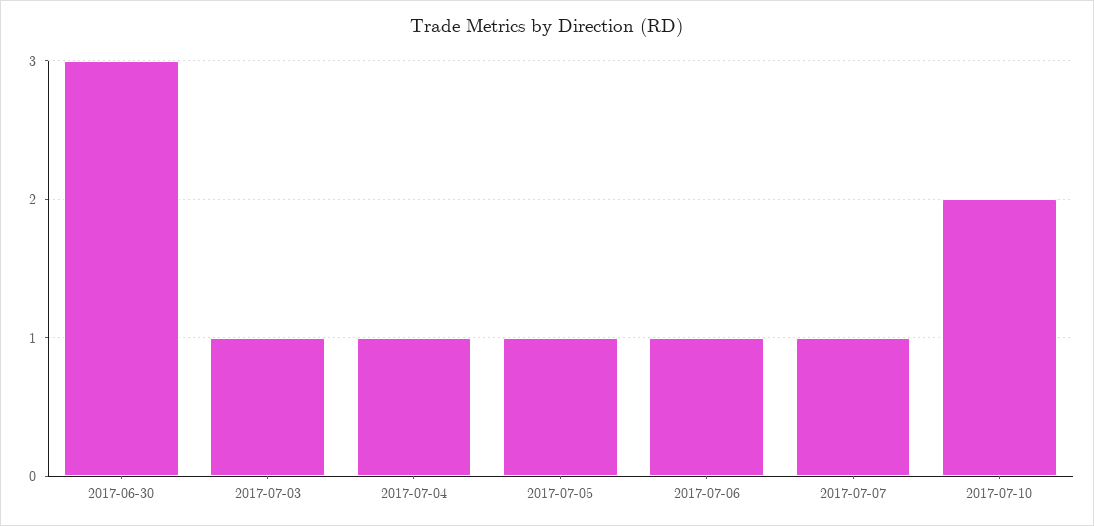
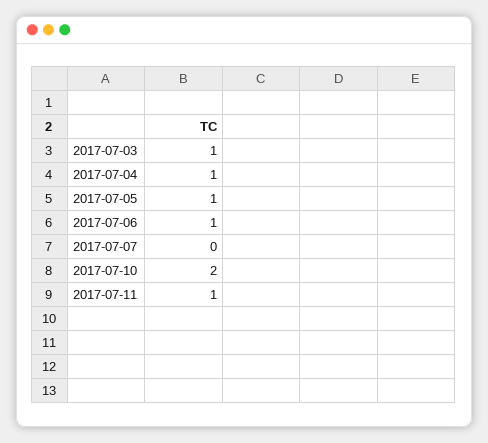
2017-06-30: 3 -> none
2017-07-07: 1 -> 0
2017-07-11: none -> 1

